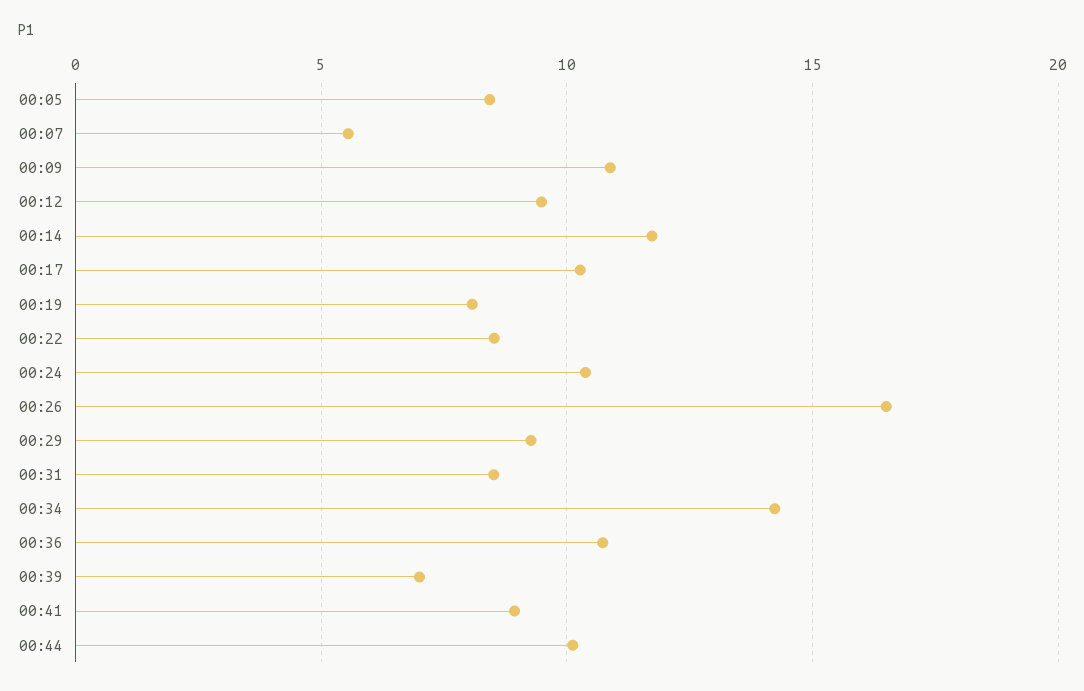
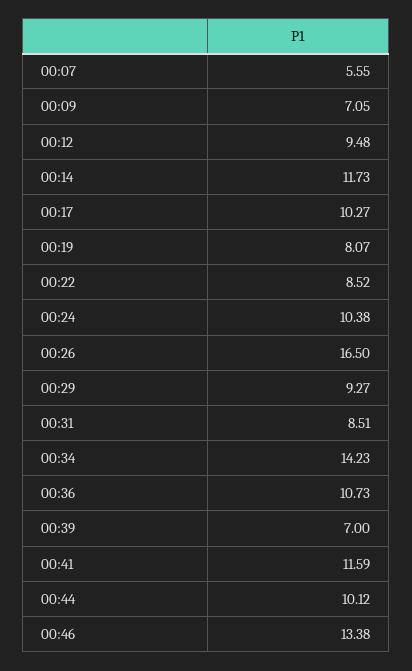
00:05: 8.5 -> none
00:09: 11 -> 7.05
00:41: 9 -> 11.59
00:46: none -> 13.38

